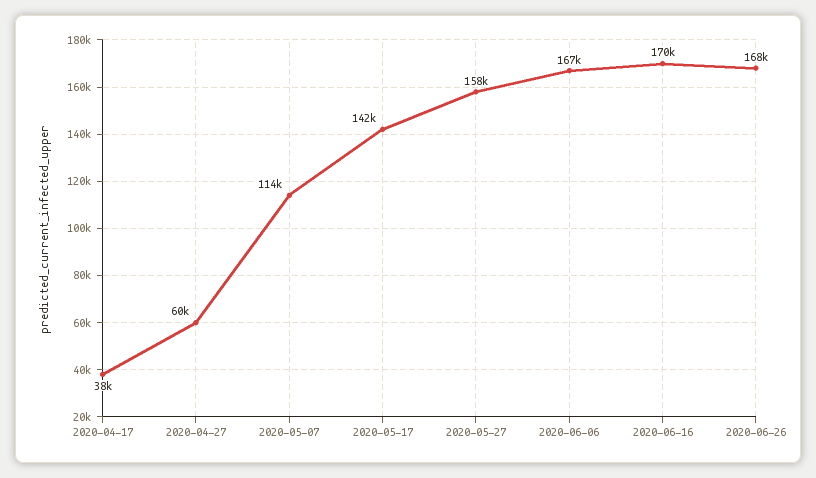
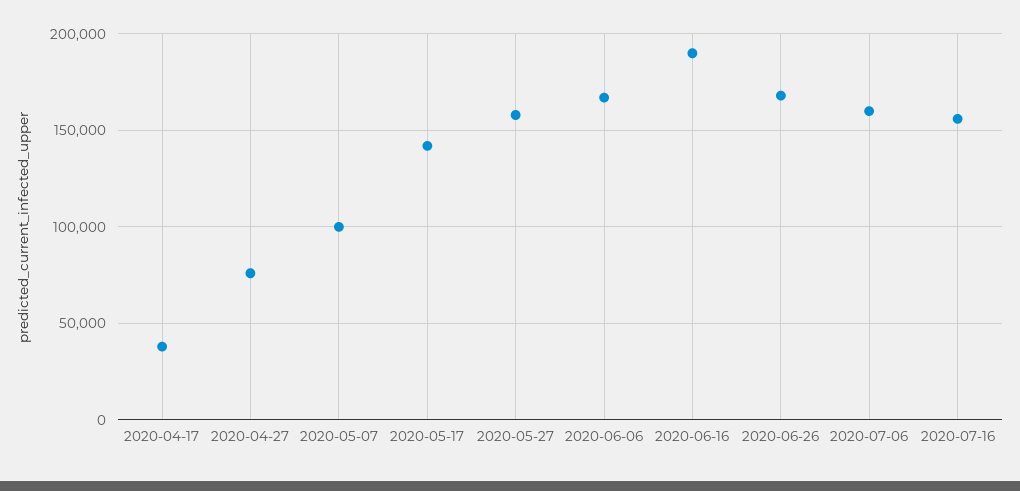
2020-04-27: 60000 -> 75000
2020-05-07: 114000 -> 100000
2020-06-16: 170000 -> 190000
2020-07-06: none -> 160000
2020-07-16: none -> 155000

